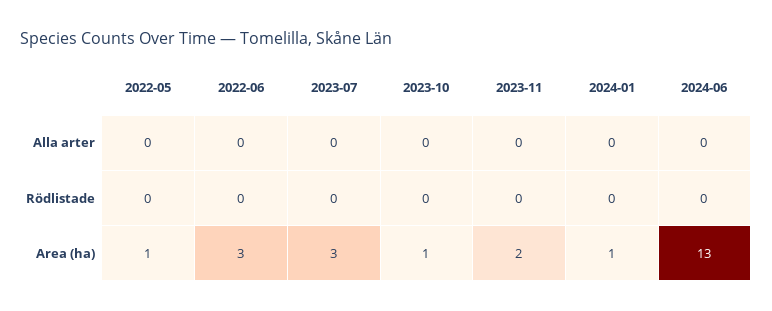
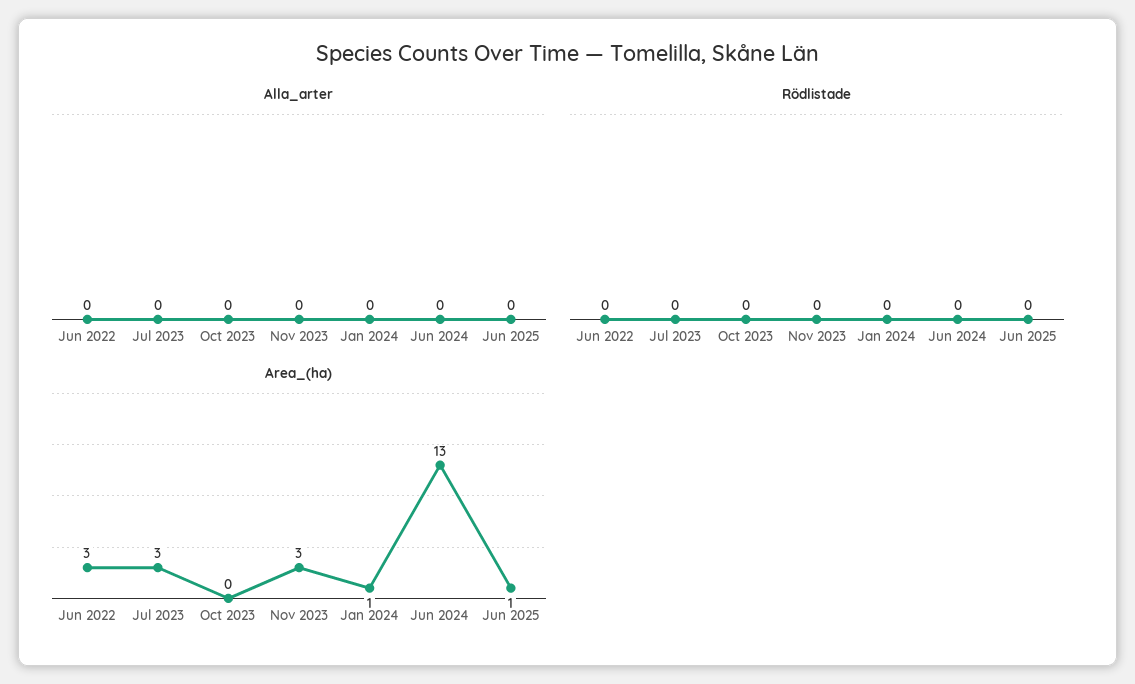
Alla arter, 2022-05: 0 -> none
Rödlistade, 2022-05: 0 -> none
Area (ha), 2022-05: 1 -> none
Area (ha), 2023-10: 1 -> 0
Area (ha), 2023-11: 2 -> 3
Alla arter, Jun 2025: none -> 0
Rödlistade, Jun 2025: none -> 0
Area (ha), Jun 2025: none -> 1

